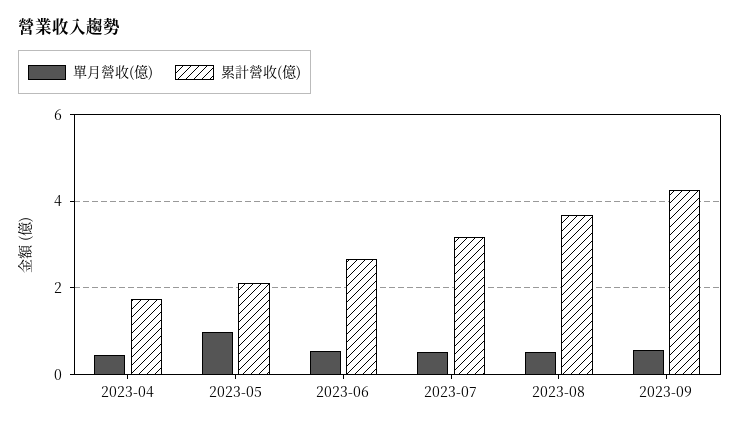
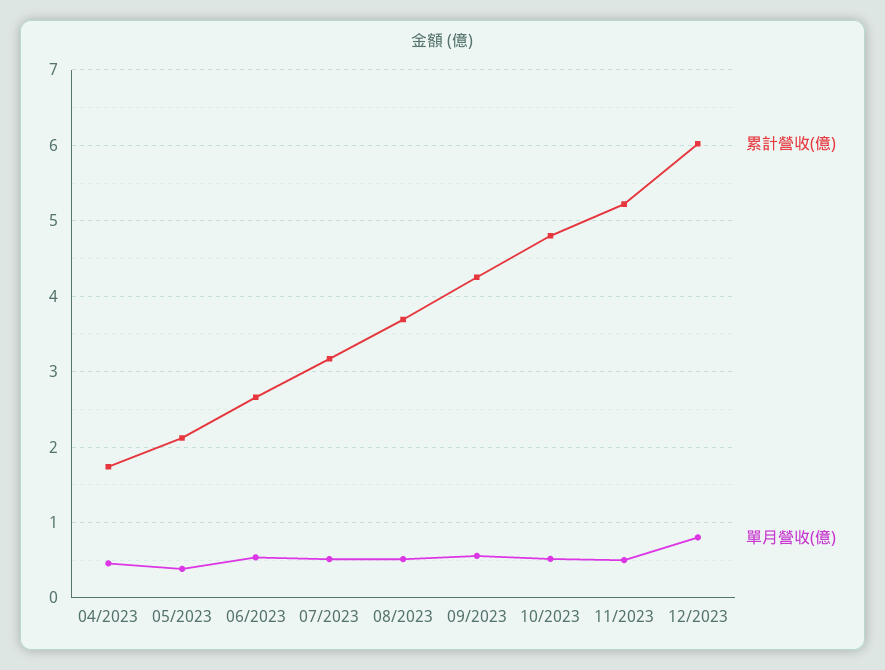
單月營收(億), 2023-05: 1 -> 0.4
累計營收(億), 10/2023: none -> 4.8
單月營收(億), 10/2023: none -> 0.5
累計營收(億), 11/2023: none -> 5.2
單月營收(億), 11/2023: none -> 0.5
累計營收(億), 12/2023: none -> 6
單月營收(億), 12/2023: none -> 0.8

